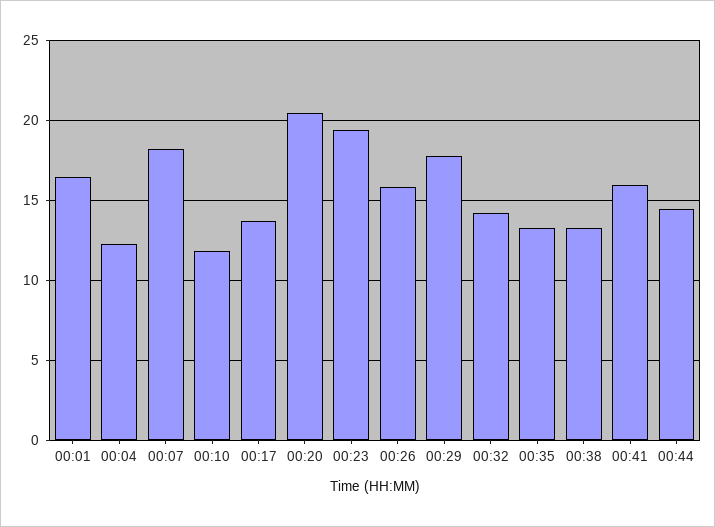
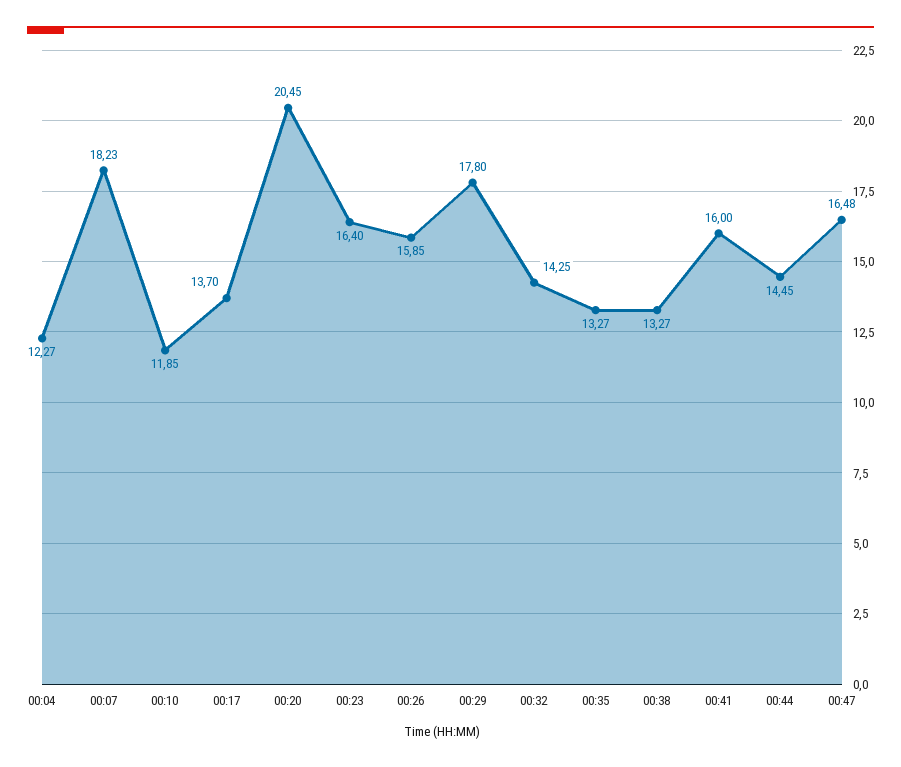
00:01: 16.5 -> none
00:23: 19.5 -> 16.4
00:47: none -> 16.48

